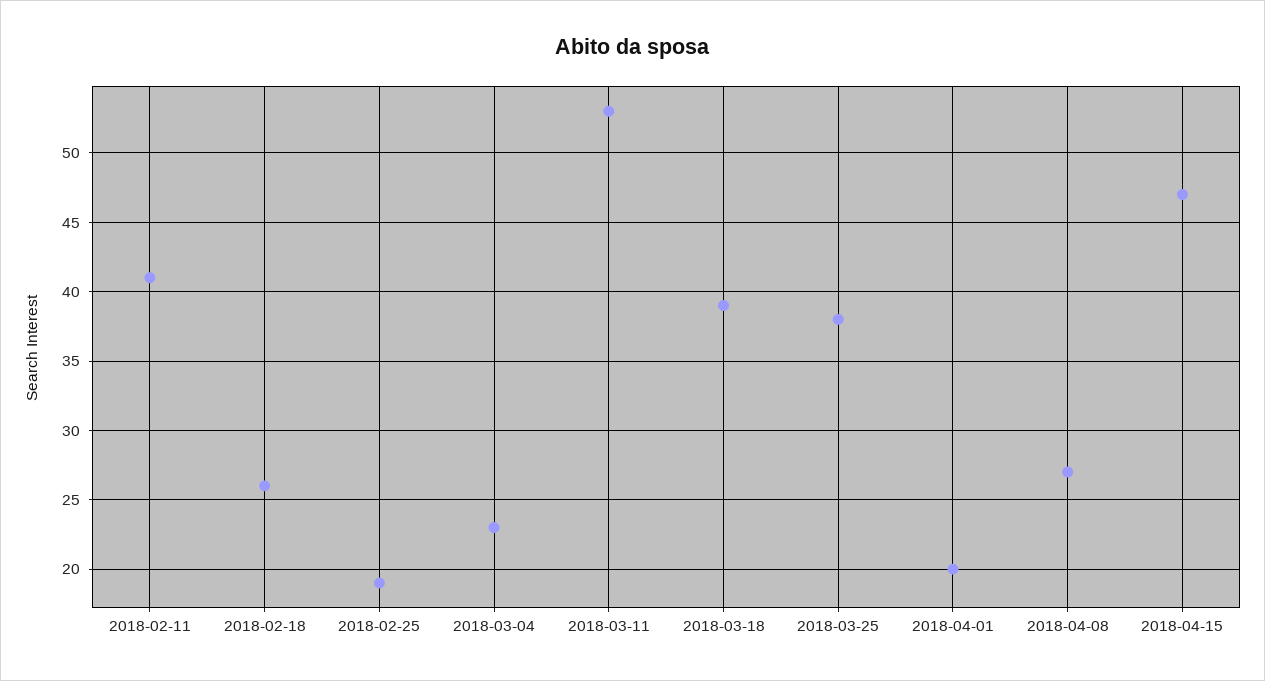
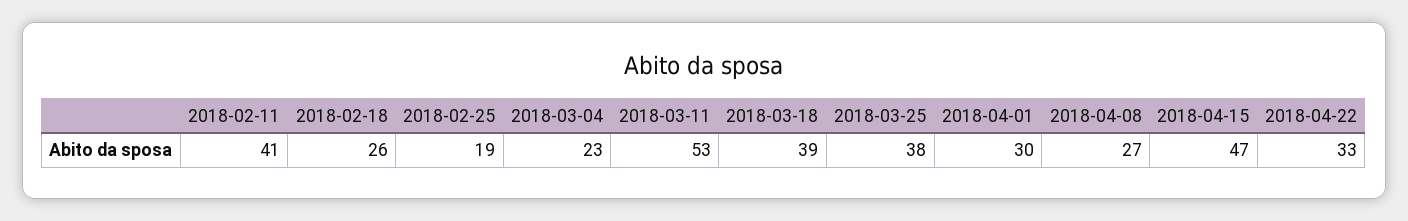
2018-04-01: 20 -> 30
2018-04-22: none -> 33

